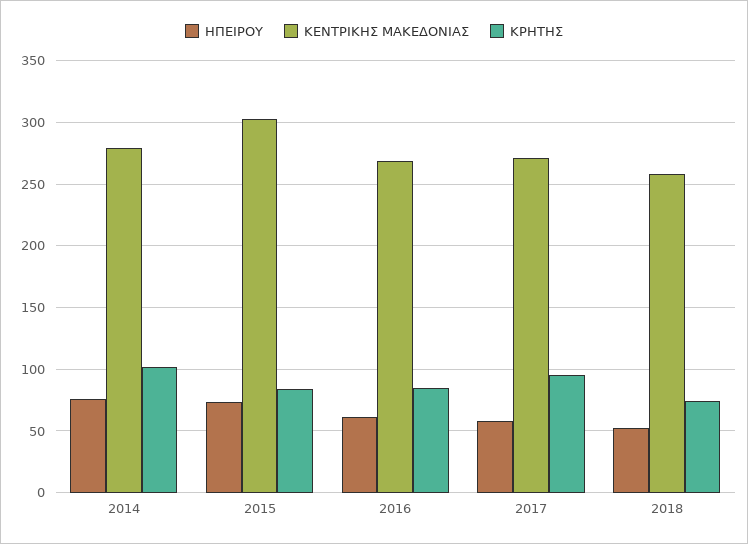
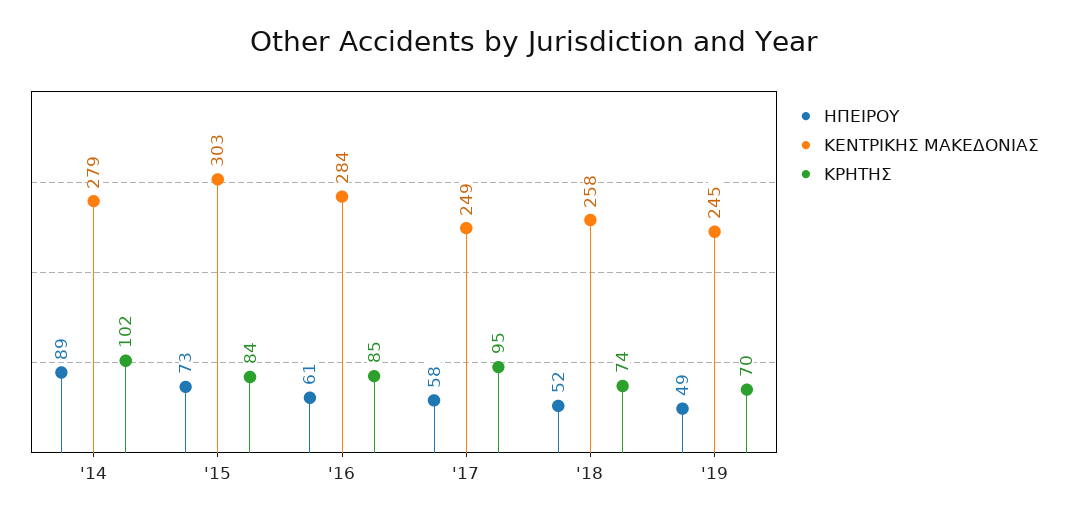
ΗΠΕΙΡΟΥ, 2014: 75 -> 89
ΚΕΝΤΡΙΚΗΣ ΜΑΚΕΔΟΝΙΑΣ, 2016: 270 -> 284
ΚΕΝΤΡΙΚΗΣ ΜΑΚΕΔΟΝΙΑΣ, 2017: 270 -> 249
ΗΠΕΙΡΟΥ, '19: none -> 49
ΚΕΝΤΡΙΚΗΣ ΜΑΚΕΔΟΝΙΑΣ, '19: none -> 245
ΚΡΗΤΗΣ, '19: none -> 70

